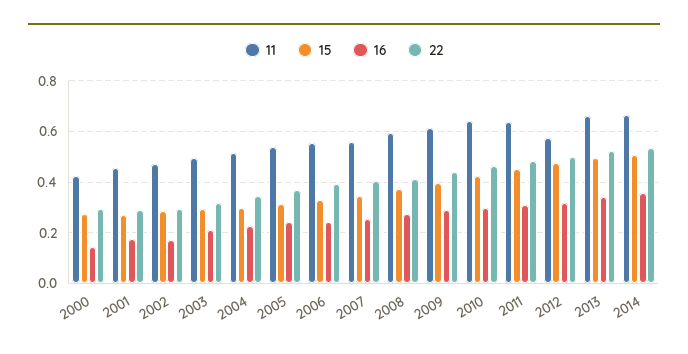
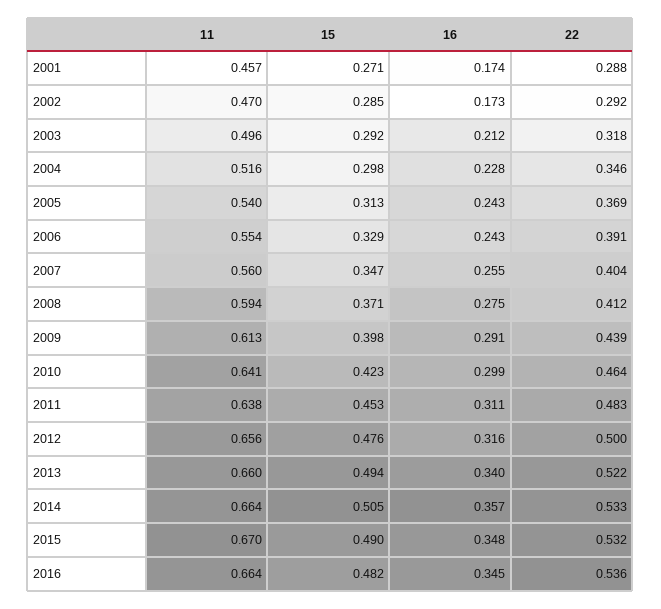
11, 2000: 0.425 -> none
15, 2000: 0.275 -> none
16, 2000: 0.15 -> none
22, 2000: 0.3 -> none
11, 2012: 0.575 -> 0.656
11, 2015: none -> 0.67
15, 2015: none -> 0.49
16, 2015: none -> 0.348
22, 2015: none -> 0.532
11, 2016: none -> 0.664
15, 2016: none -> 0.482
16, 2016: none -> 0.345
22, 2016: none -> 0.536

